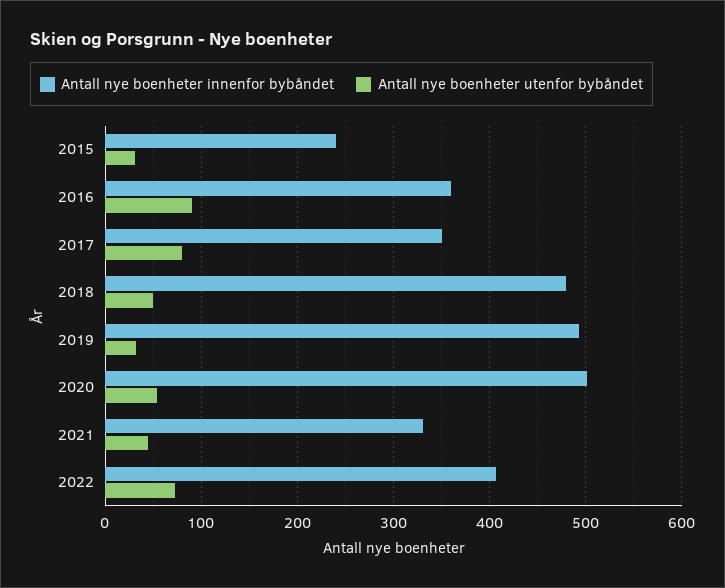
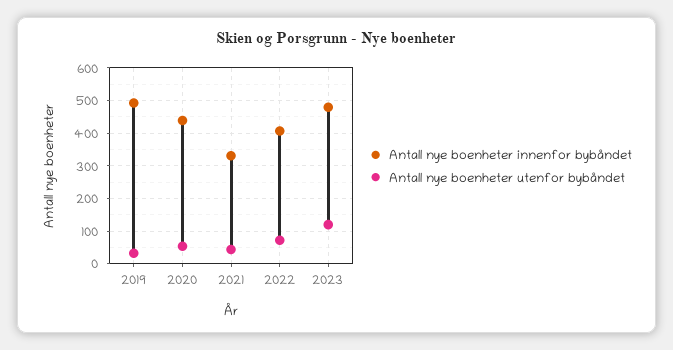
Antall nye boenheter innenfor bybåndet, 2015: 240 -> none
Antall nye boenheter utenfor bybåndet, 2015: 30 -> none
Antall nye boenheter innenfor bybåndet, 2016: 360 -> none
Antall nye boenheter utenfor bybåndet, 2016: 90 -> none
Antall nye boenheter innenfor bybåndet, 2017: 350 -> none
Antall nye boenheter utenfor bybåndet, 2017: 80 -> none
Antall nye boenheter innenfor bybåndet, 2018: 480 -> none
Antall nye boenheter utenfor bybåndet, 2018: 50 -> none
Antall nye boenheter innenfor bybåndet, 2020: 500 -> 440
Antall nye boenheter innenfor bybåndet, 2023: none -> 480
Antall nye boenheter utenfor bybåndet, 2023: none -> 120

